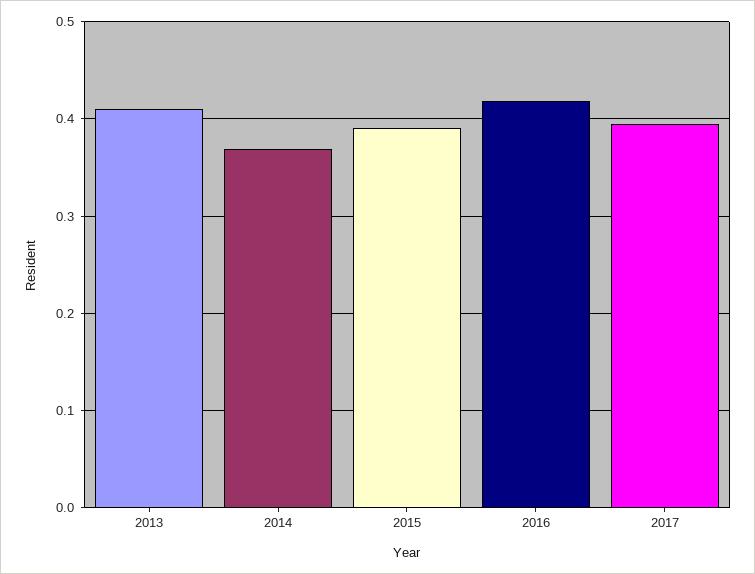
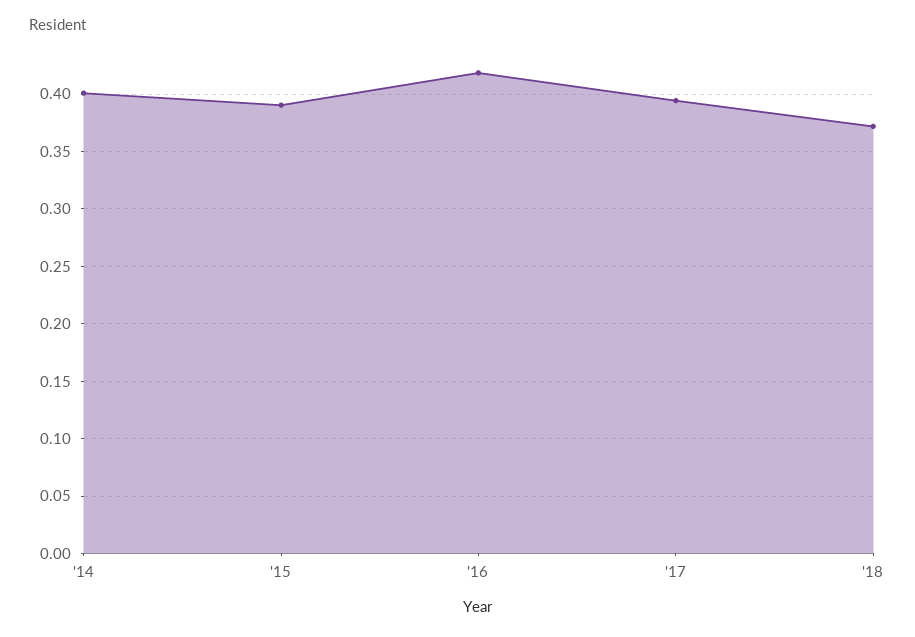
2013: 0.41 -> none
2014: 0.37 -> 0.4
'18: none -> 0.37

